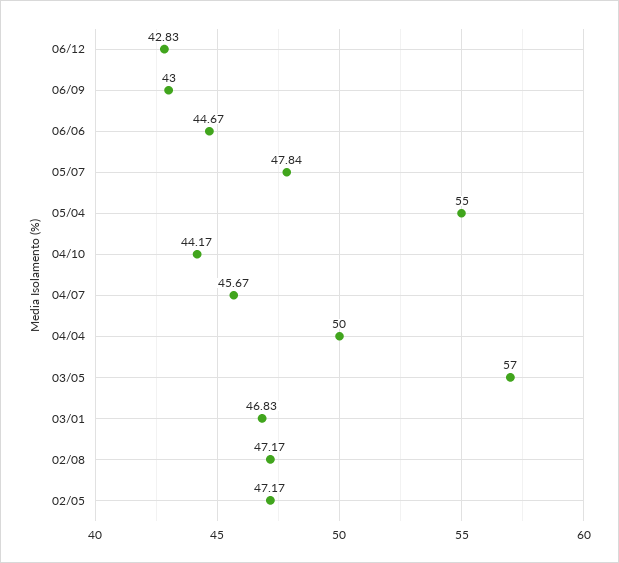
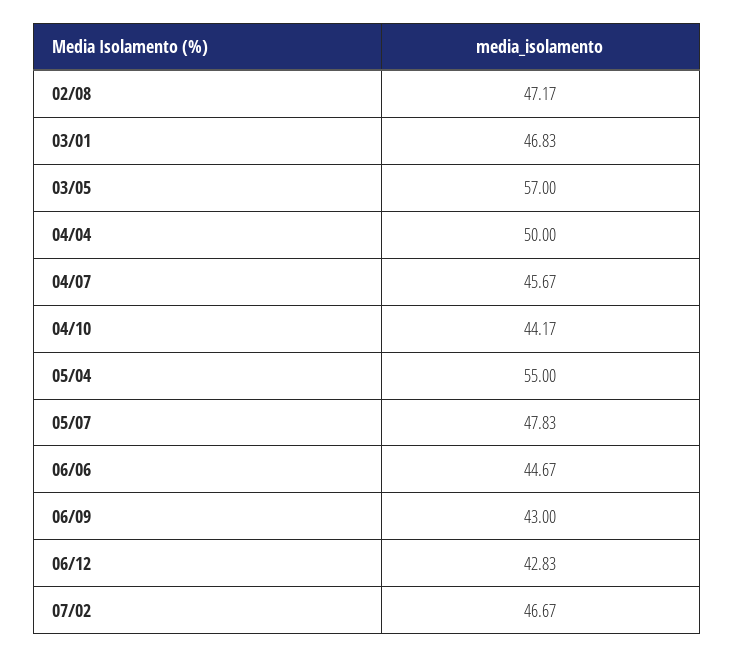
05/07: 47.84 -> 47.83
02/05: 47.17 -> none
07/02: none -> 46.67

